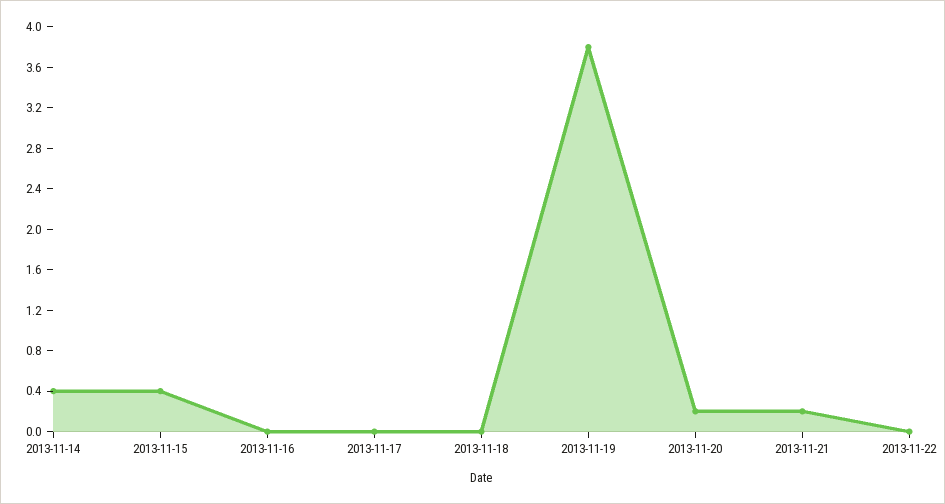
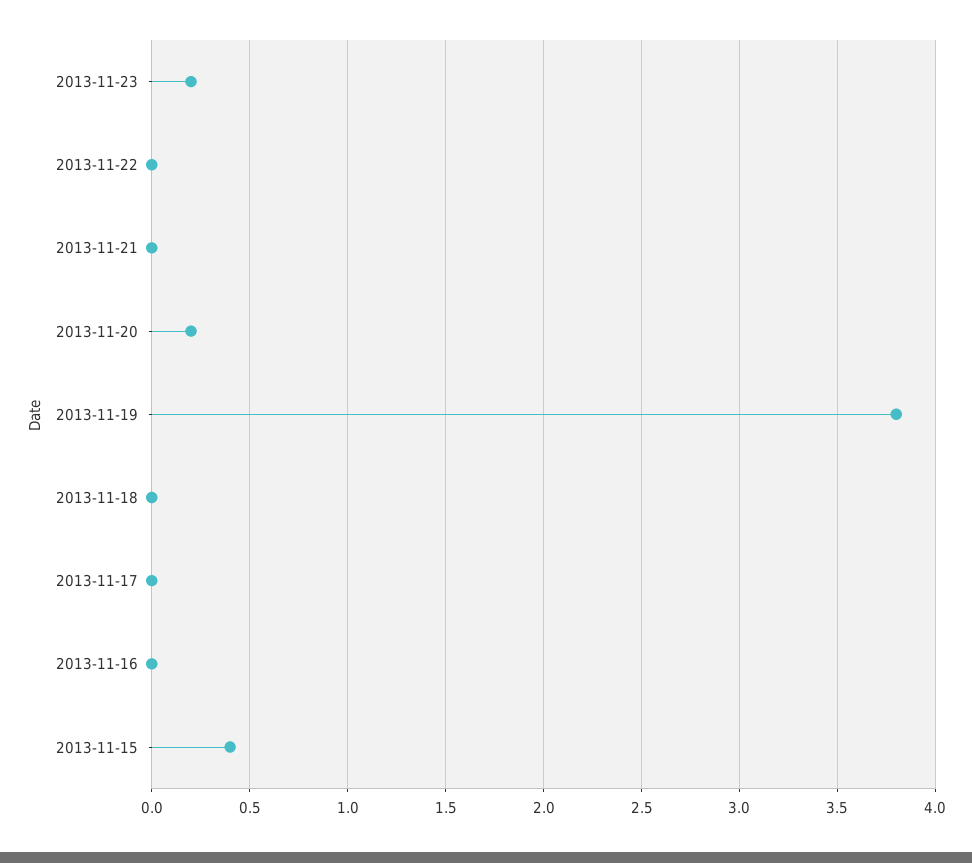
2013-11-14: 0.4 -> none
2013-11-21: 0.2 -> 0
2013-11-23: none -> 0.2

